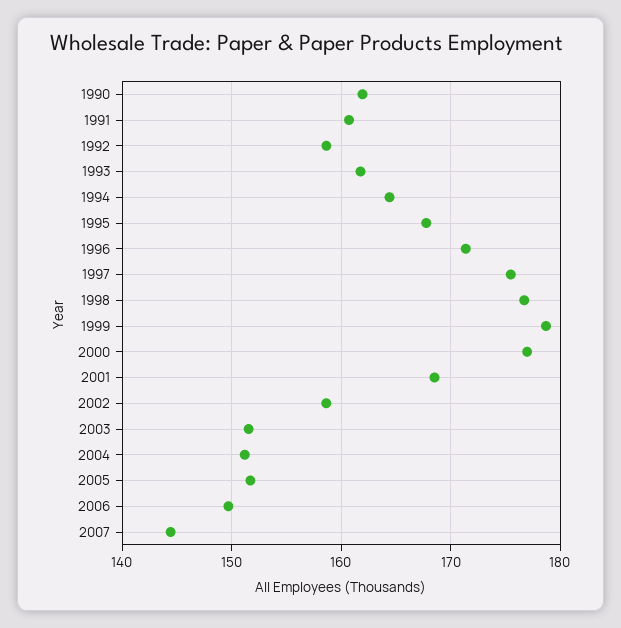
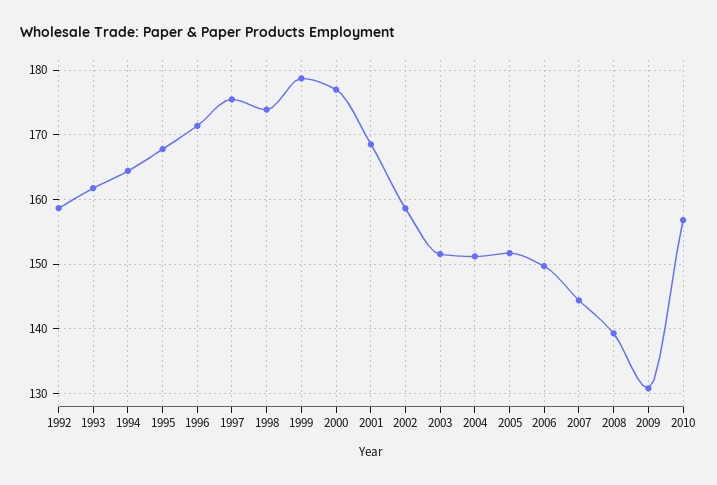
1990: 162 -> none
1991: 161 -> none
1998: 177 -> 174
2008: none -> 139
2009: none -> 131
2010: none -> 157

